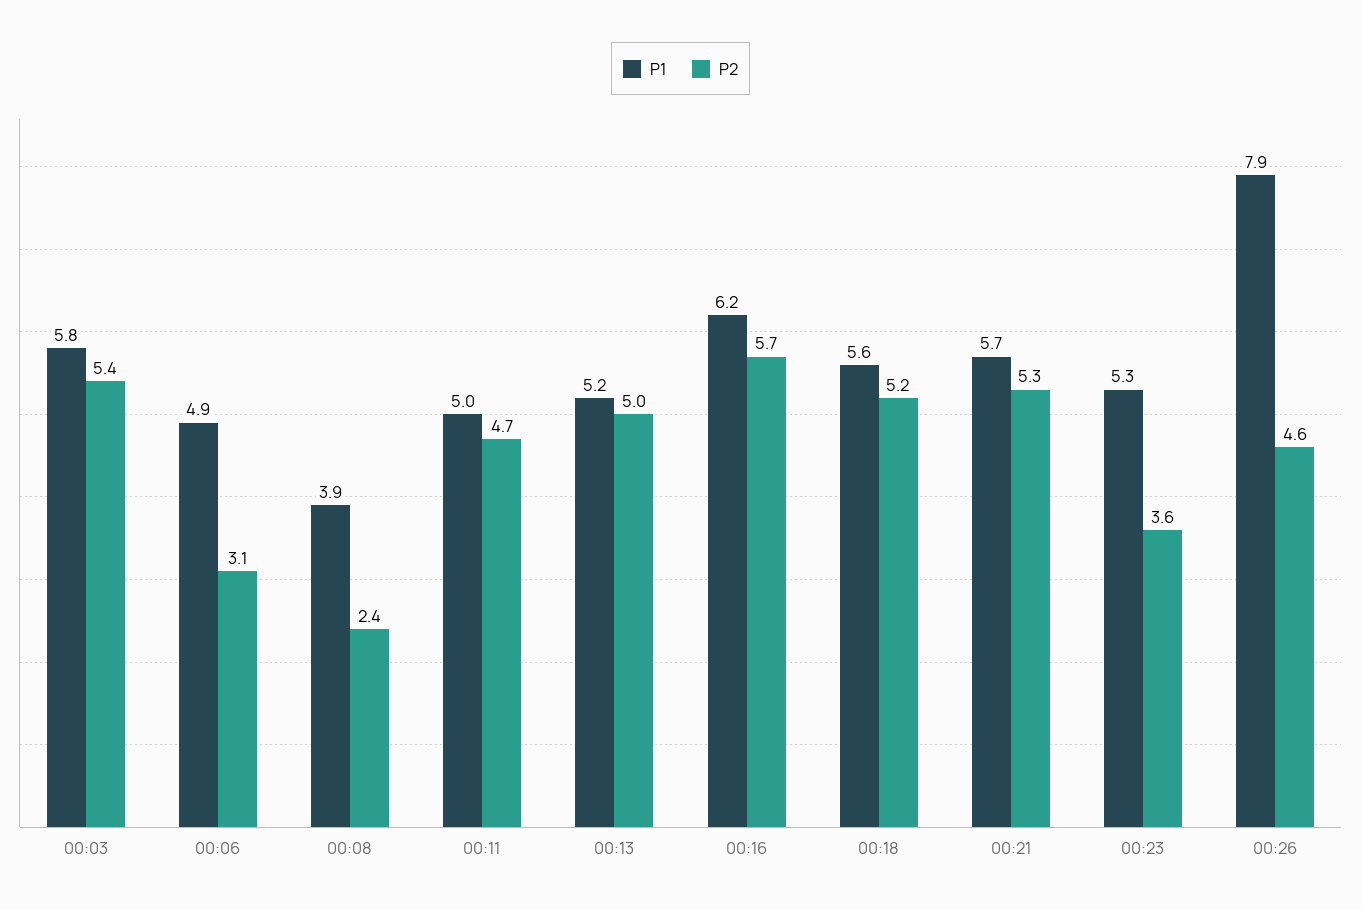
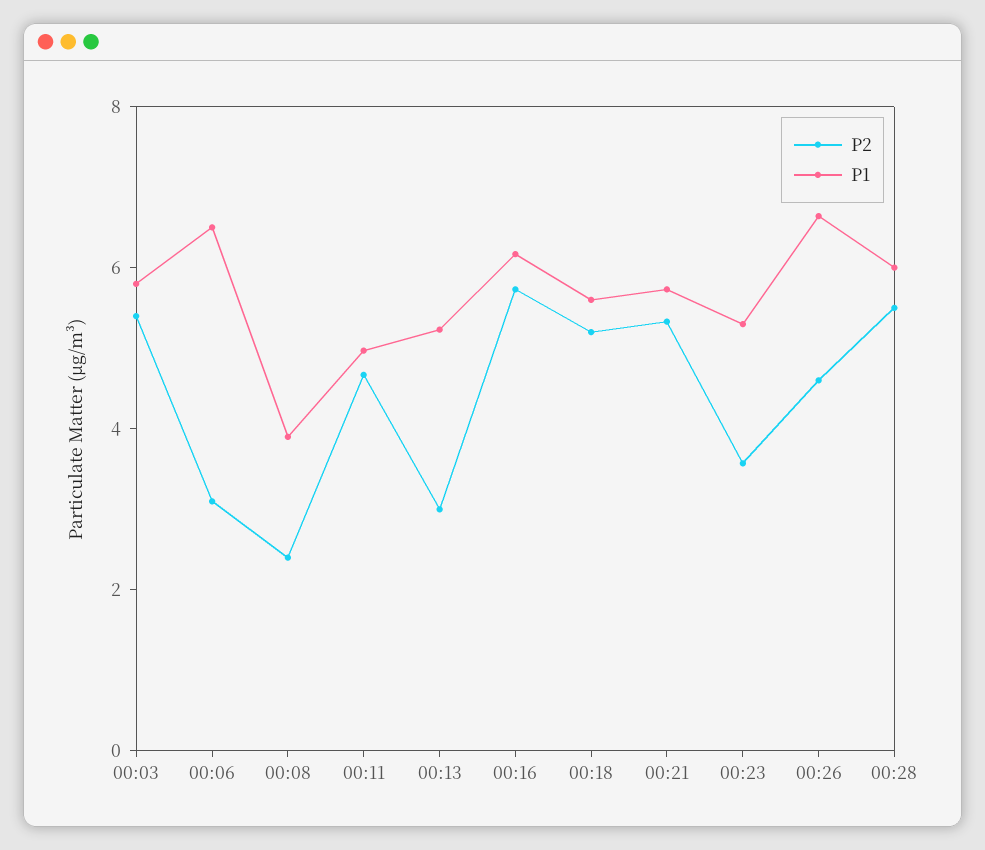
P1, 00:06: 4.9 -> 6.5
P2, 00:13: 5 -> 3
P1, 00:26: 7.9 -> 6.5
P2, 00:28: none -> 5.5
P1, 00:28: none -> 6

